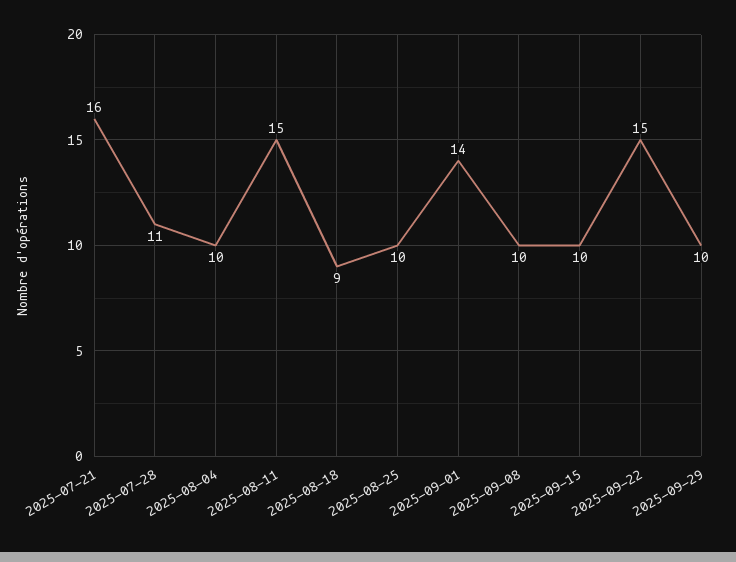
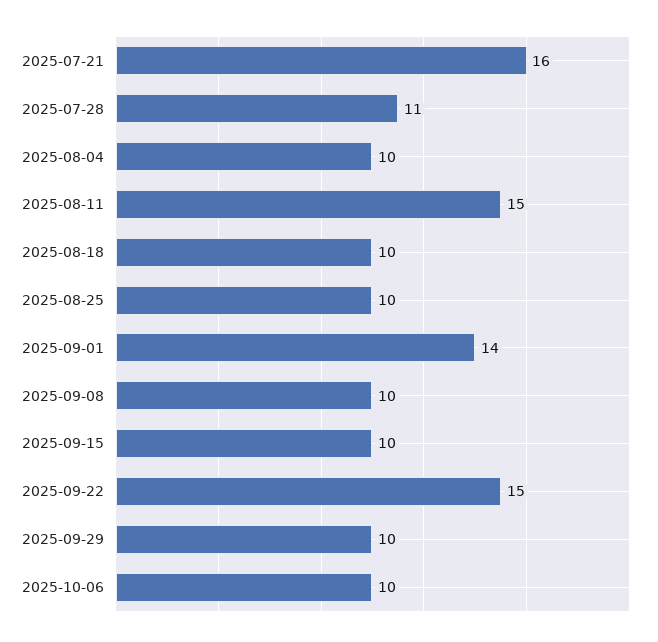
2025-08-18: 9 -> 10
2025-10-06: none -> 10

